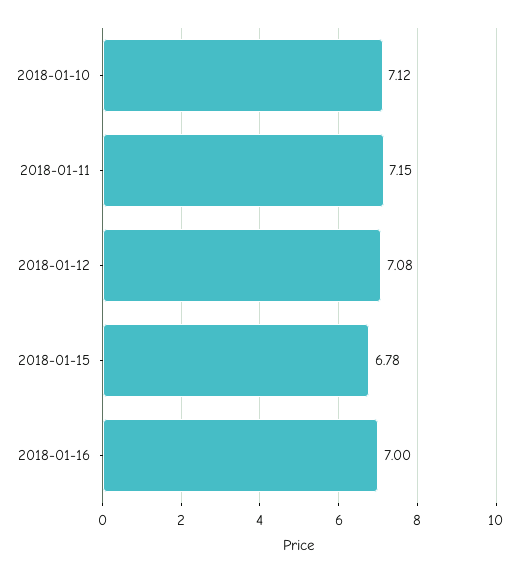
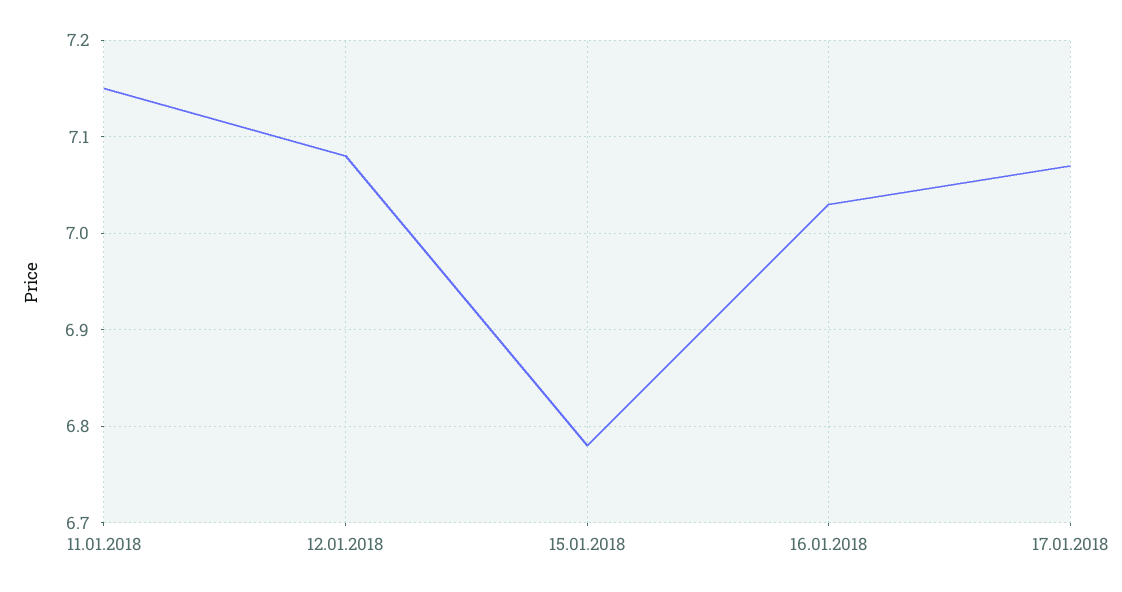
2018-01-10: 7.12 -> none
2018-01-16: 7 -> 7.03
17.01.2018: none -> 7.07

